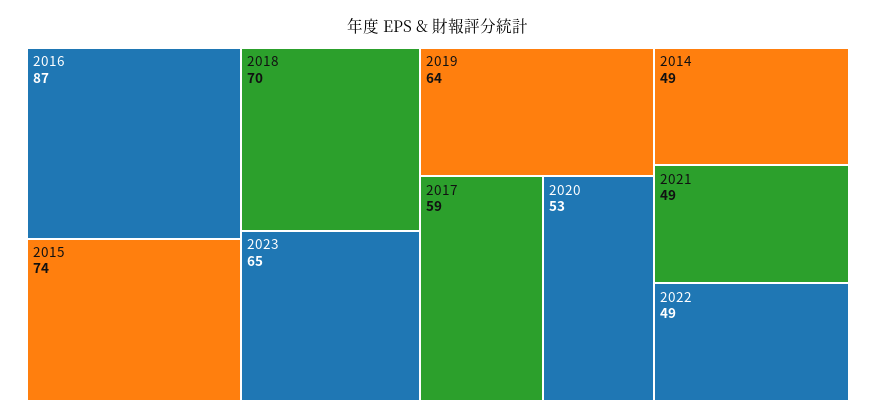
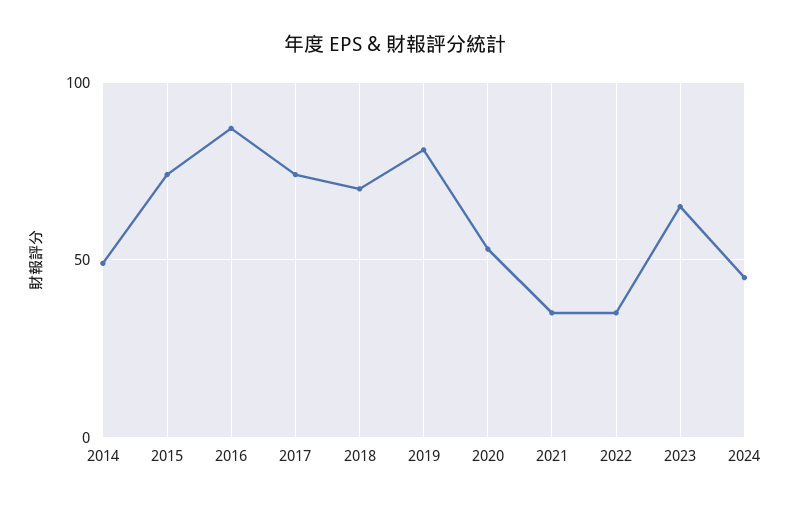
2019: 64 -> 80
2017: 59 -> 75
2021: 49 -> 35
2022: 49 -> 35
2024: none -> 45

